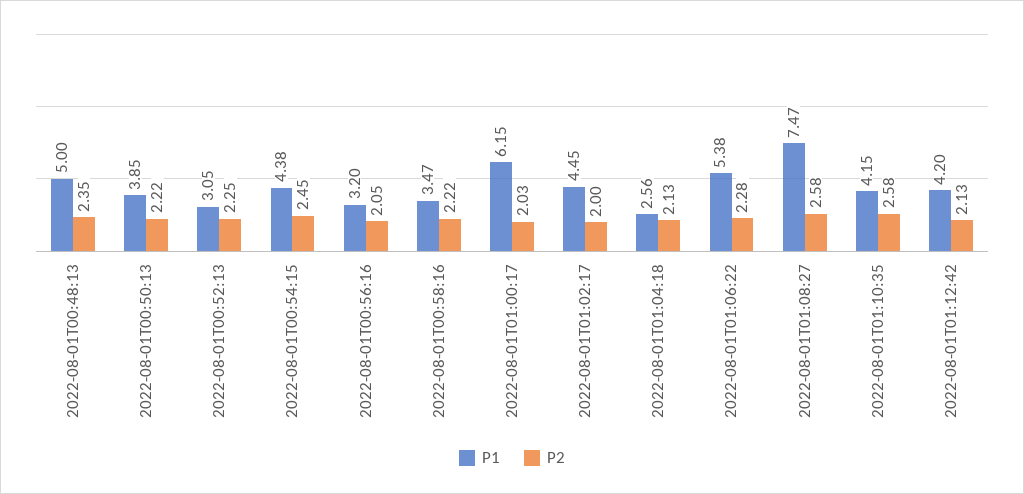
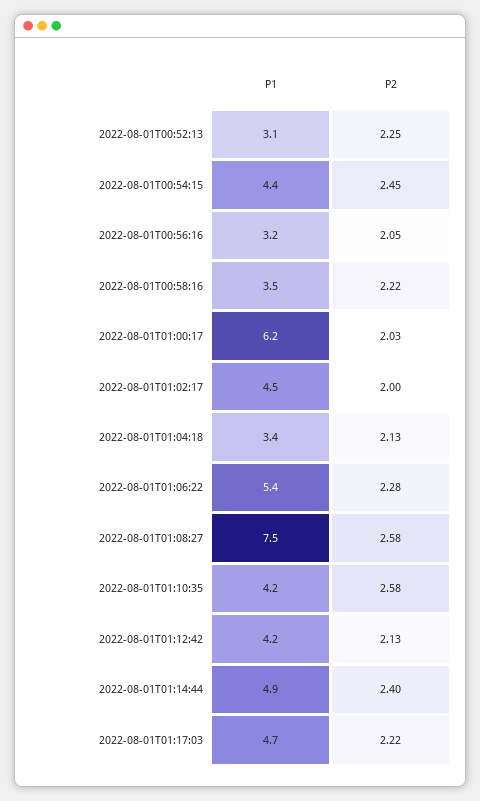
P1, 2022-08-01T00:48:13: 5 -> none
P2, 2022-08-01T00:48:13: 2.35 -> none
P1, 2022-08-01T00:50:13: 3.85 -> none
P2, 2022-08-01T00:50:13: 2.22 -> none
P1, 2022-08-01T01:04:18: 2.56 -> 3.4
P1, 2022-08-01T01:14:44: none -> 4.9
P2, 2022-08-01T01:14:44: none -> 2.4
P1, 2022-08-01T01:17:03: none -> 4.7
P2, 2022-08-01T01:17:03: none -> 2.22

